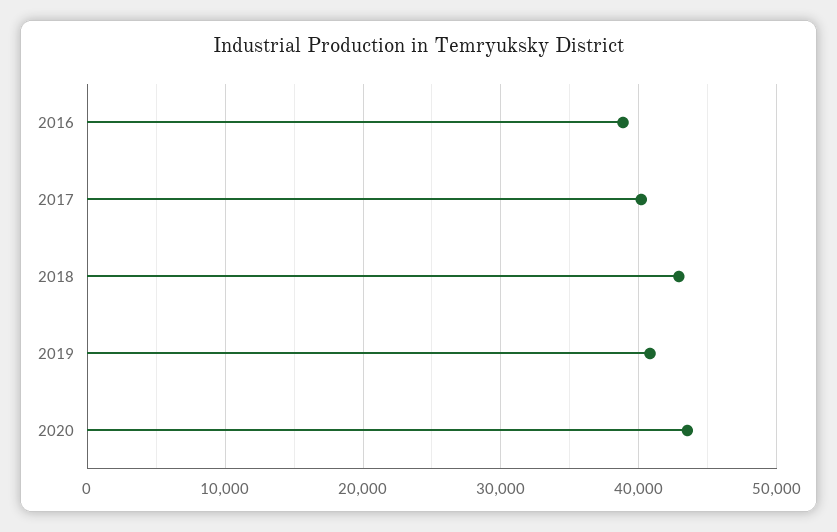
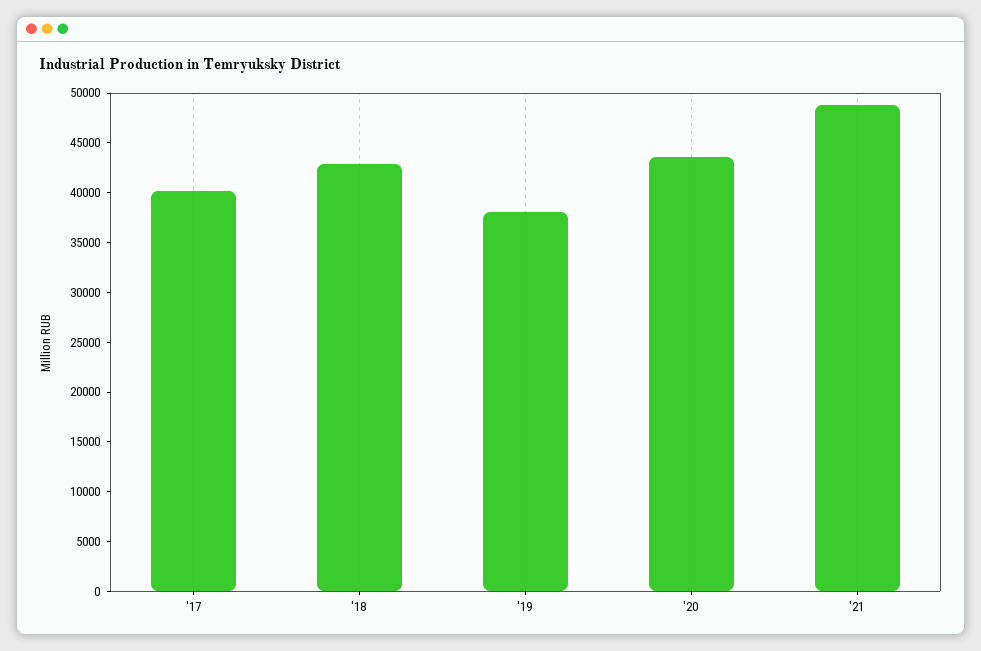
2016: 39000 -> none
2019: 41000 -> 38000
'21: none -> 49000

